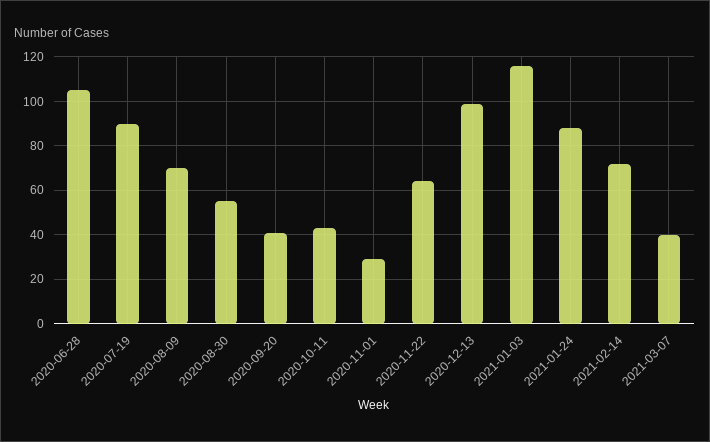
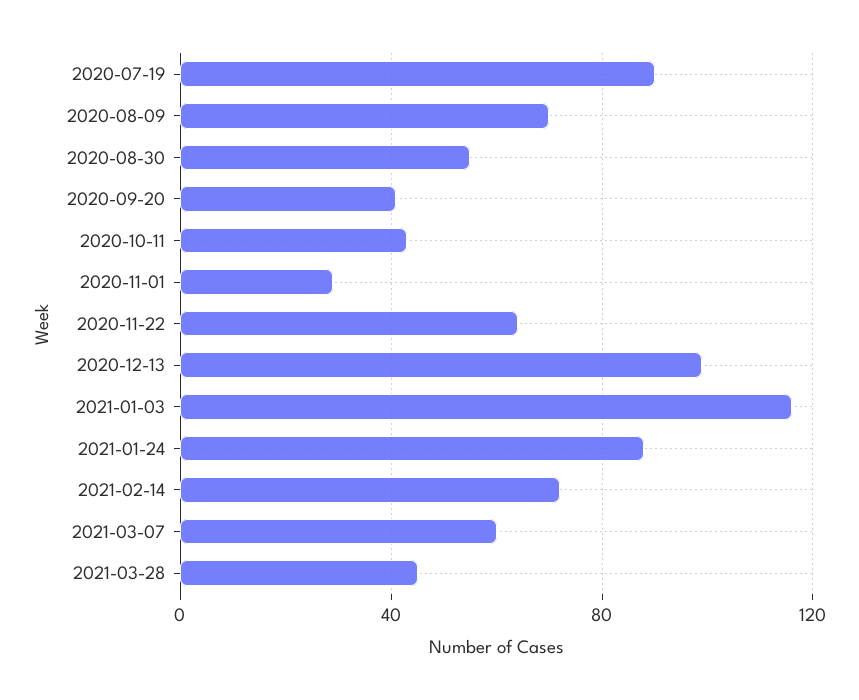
2020-06-28: 105 -> none
2021-03-07: 40 -> 60
2021-03-28: none -> 45

